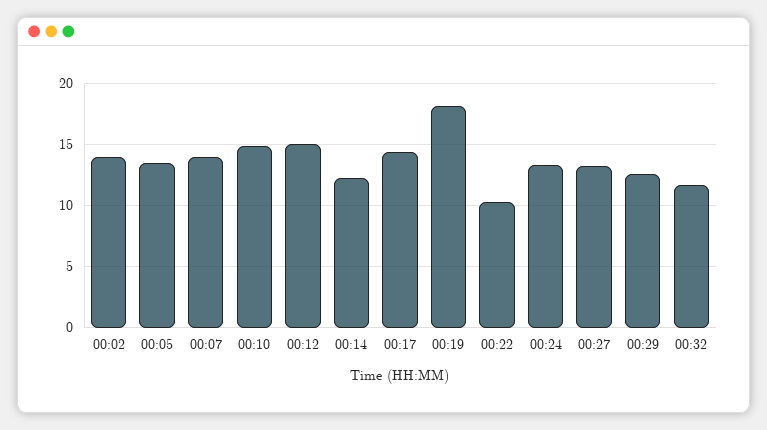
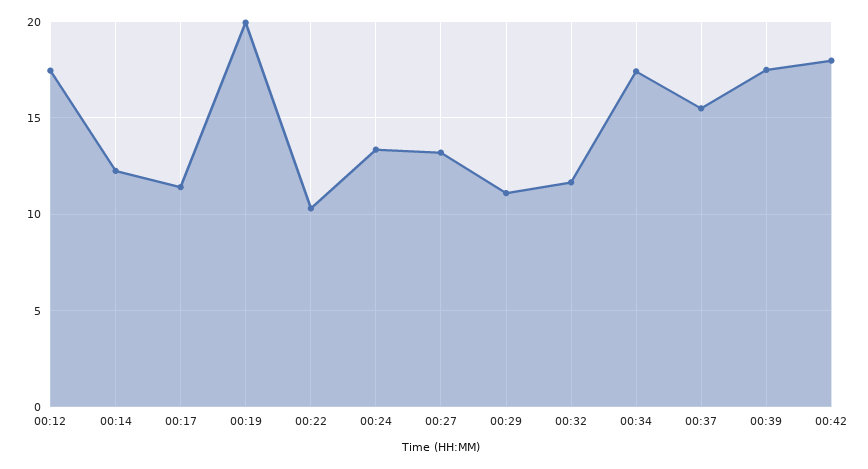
00:02: 14 -> none
00:05: 13.5 -> none
00:07: 14 -> none
00:10: 15 -> none
00:12: 15 -> 17.5
00:17: 14.5 -> 11.5
00:19: 18 -> 20
00:29: 12.5 -> 11
00:34: none -> 17.5
00:37: none -> 15.5
00:39: none -> 17.5
00:42: none -> 18

